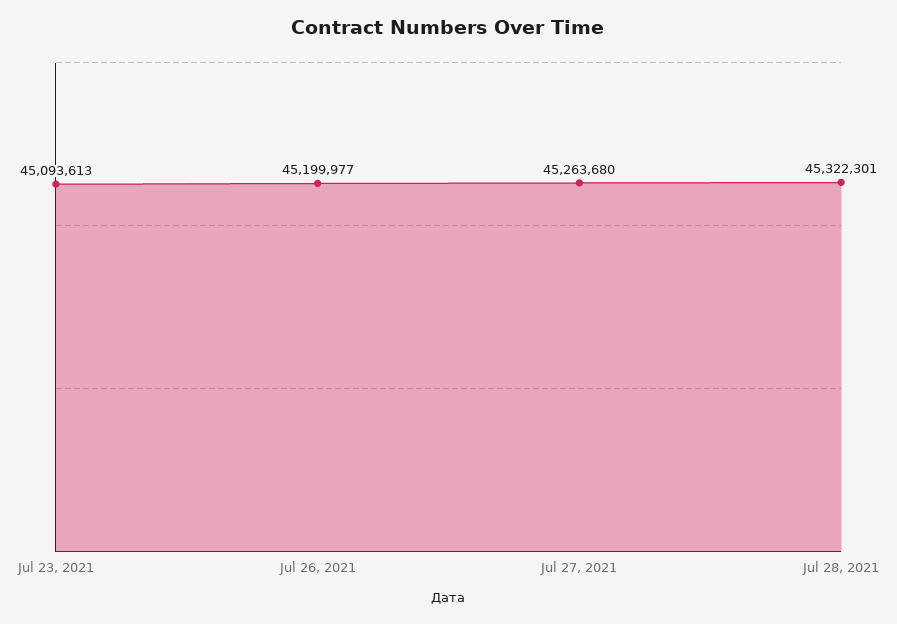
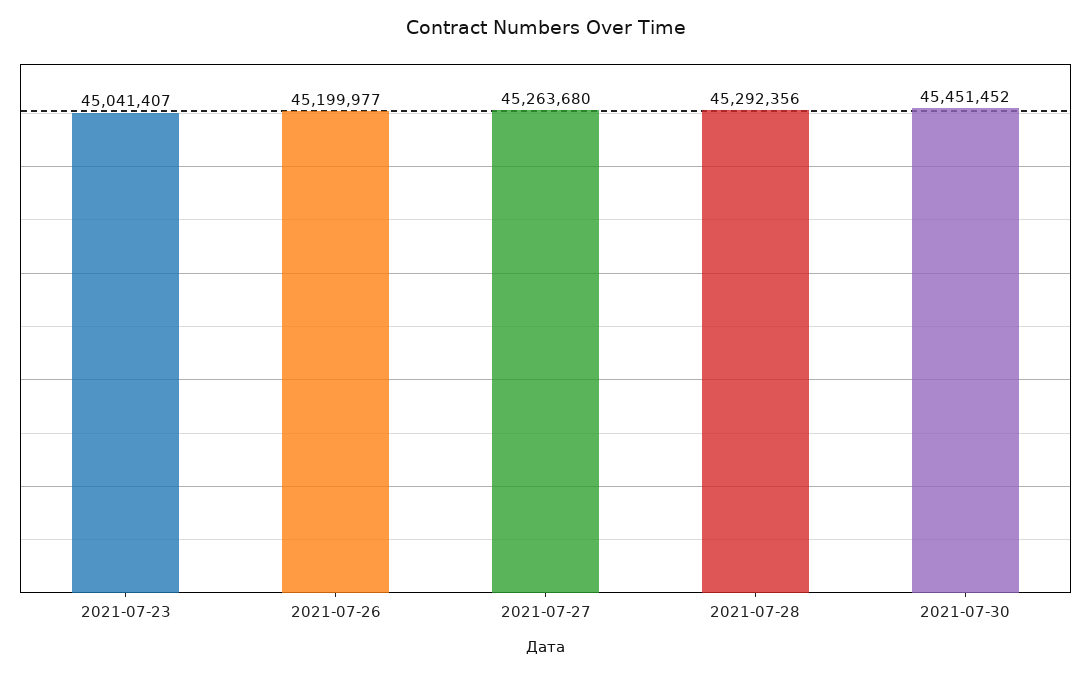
Jul 23, 2021: 45093613 -> 45041407
Jul 28, 2021: 45322301 -> 45292356
2021-07-30: none -> 45451452

